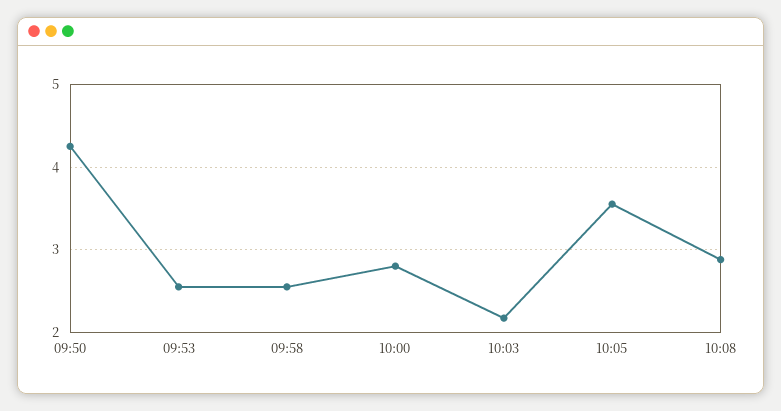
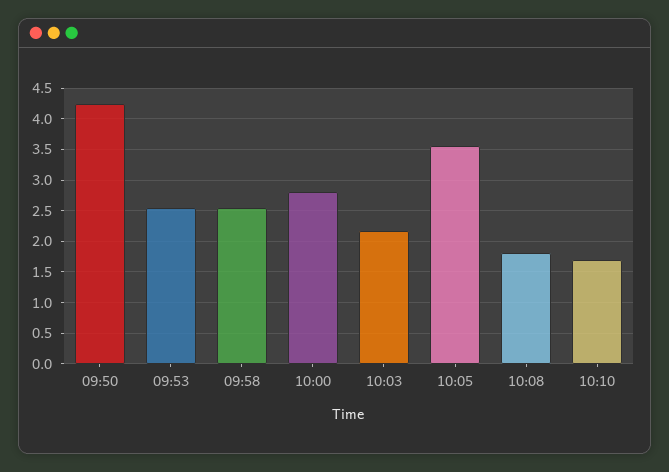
10:08: 2.9 -> 1.8
10:10: none -> 1.7

